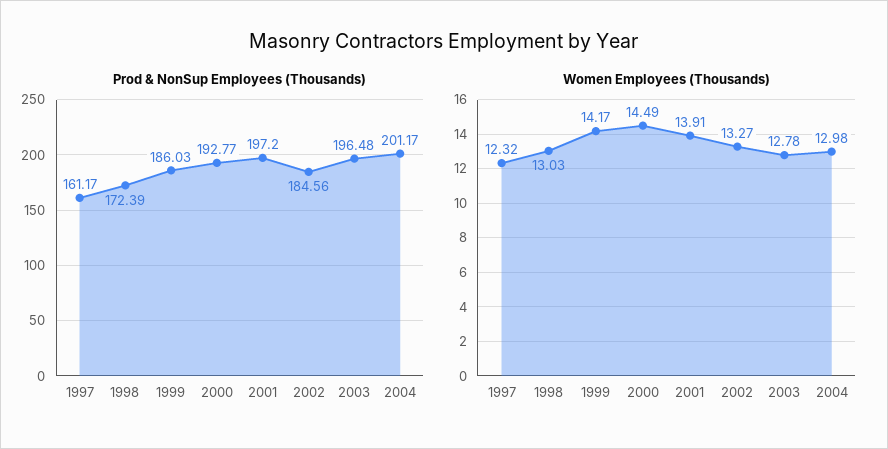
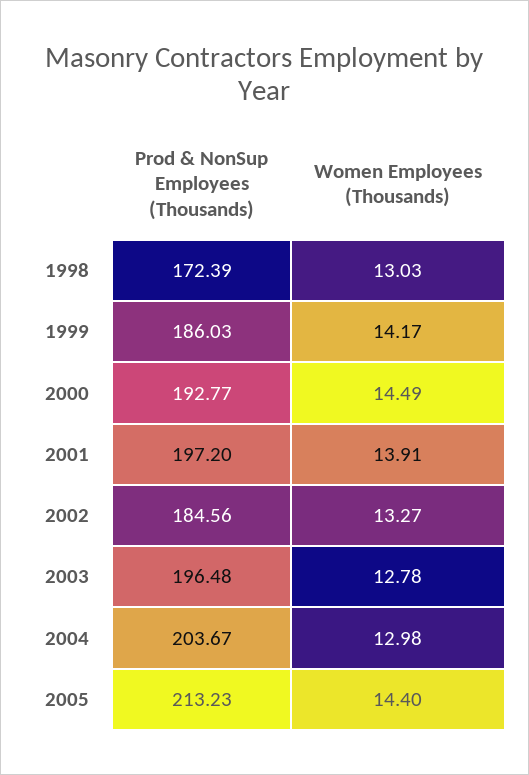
Prod & NonSup Employees (Thousands), 1997: 161.17 -> none
Prod & NonSup Employees (Thousands), 2004: 201.17 -> 203.67
Women Employees (Thousands), 1997: 12.32 -> none
Prod & NonSup Employees (Thousands), 2005: none -> 213.23
Women Employees (Thousands), 2005: none -> 14.4

